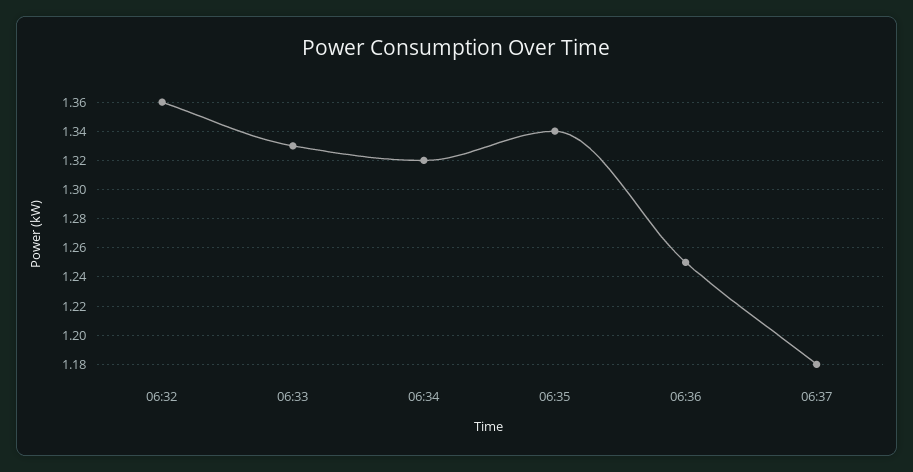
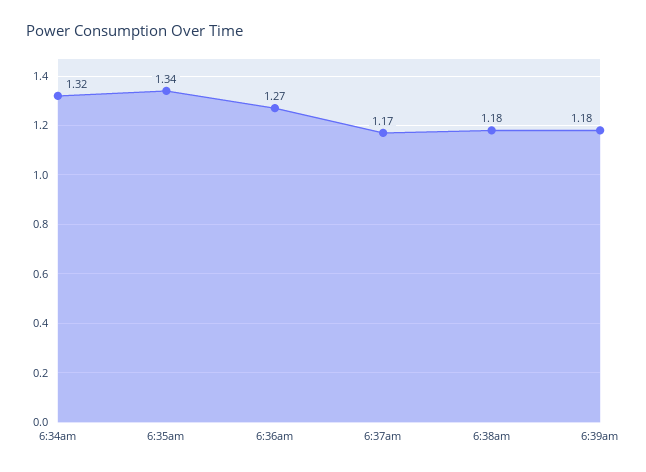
06:32: 1.36 -> none
06:33: 1.33 -> none
06:36: 1.25 -> 1.27
06:37: 1.18 -> 1.17
6:38am: none -> 1.18
6:39am: none -> 1.18

